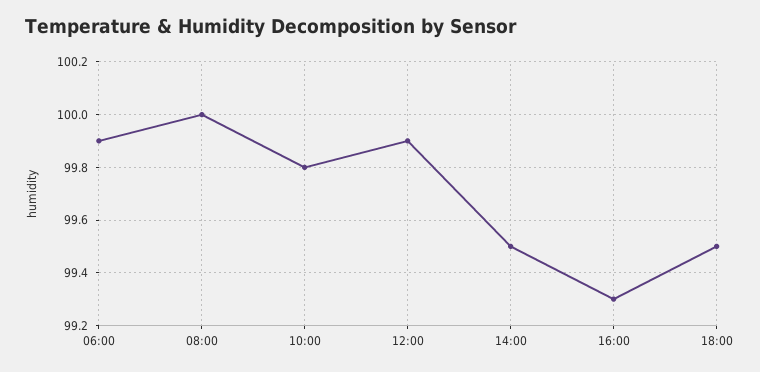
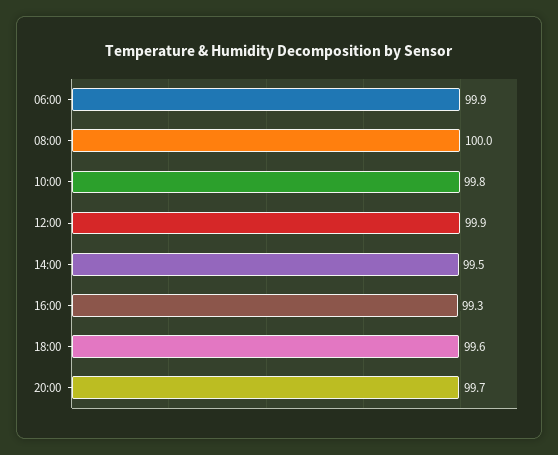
18:00: 99.5 -> 99.6
20:00: none -> 99.7

